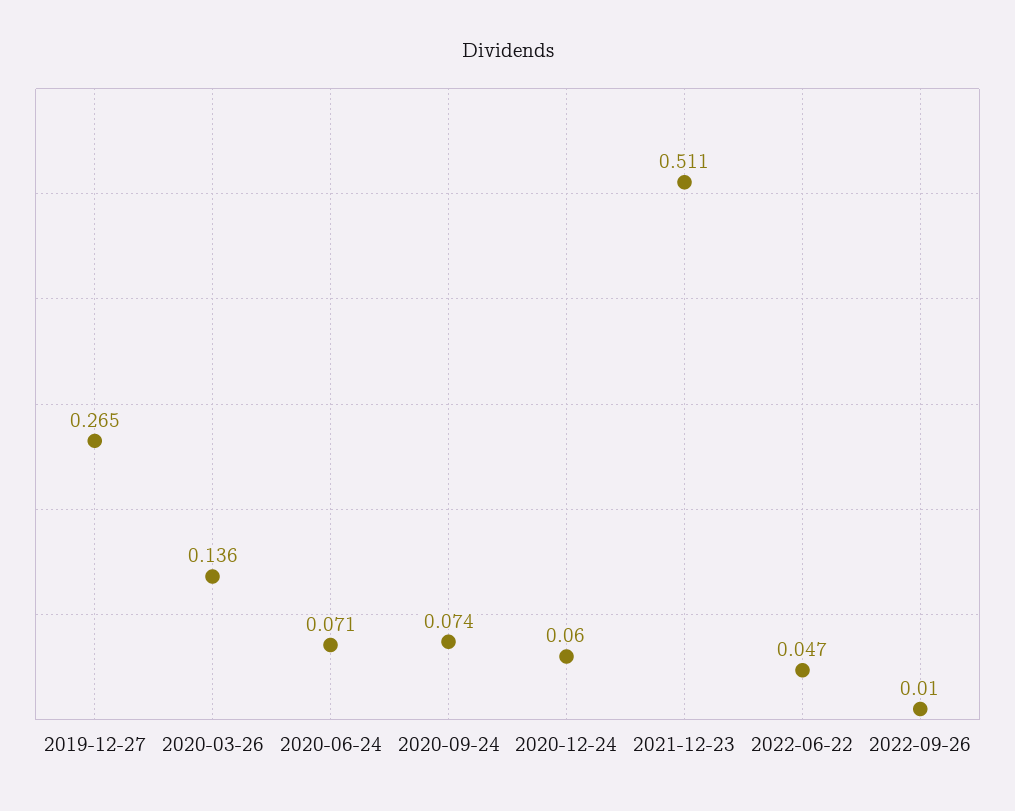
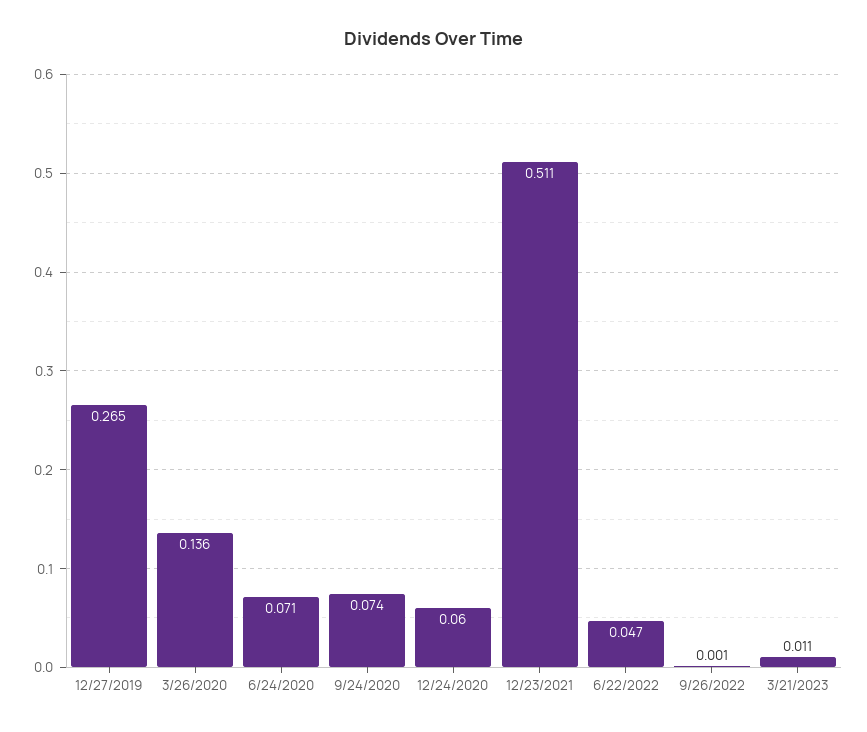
2022-09-26: 0.01 -> 0.001
3/21/2023: none -> 0.011

